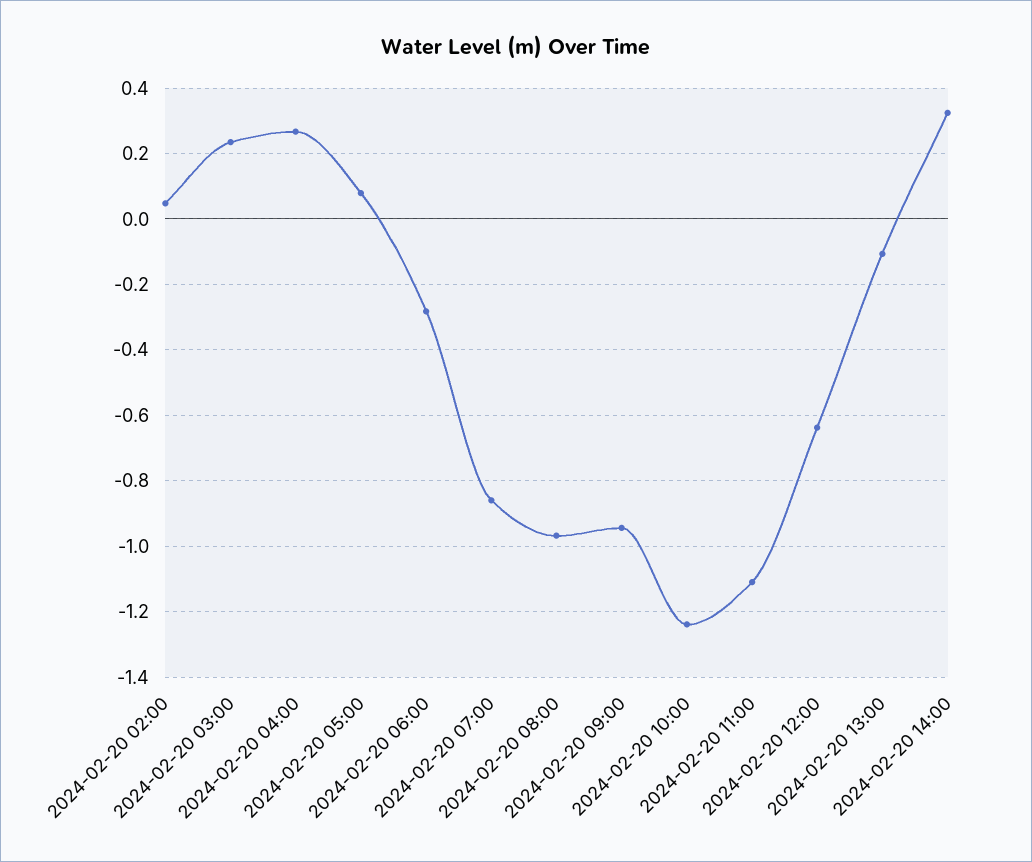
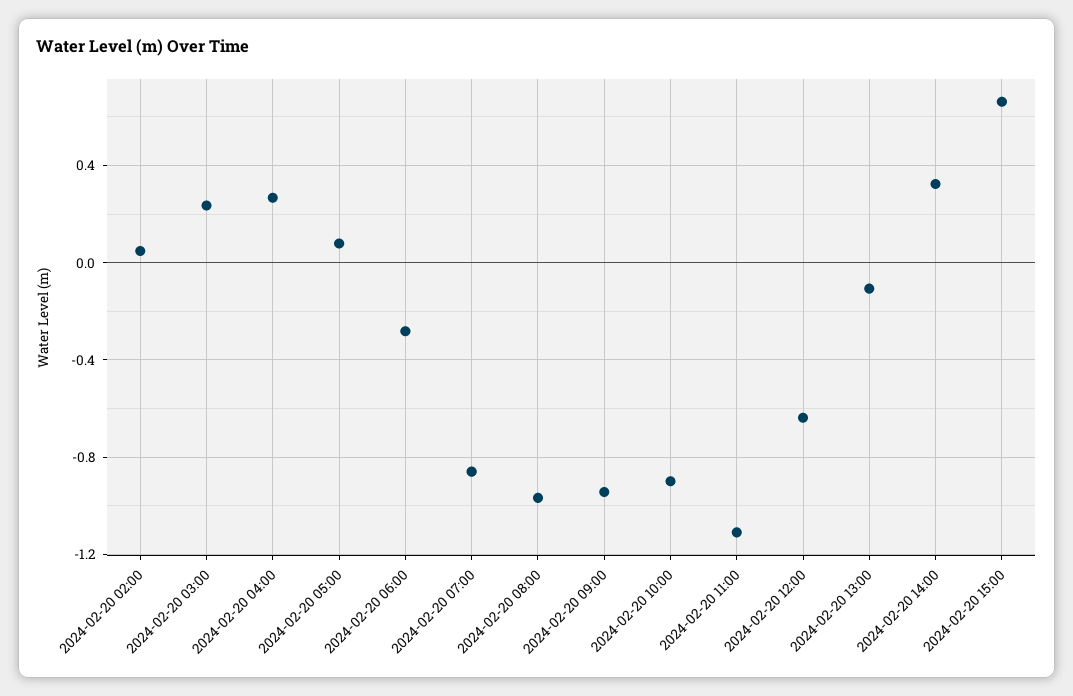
2024-02-20 10:00: -1.24 -> -0.9
2024-02-20 15:00: none -> 0.65

